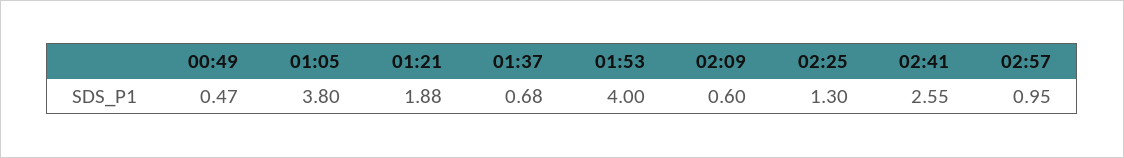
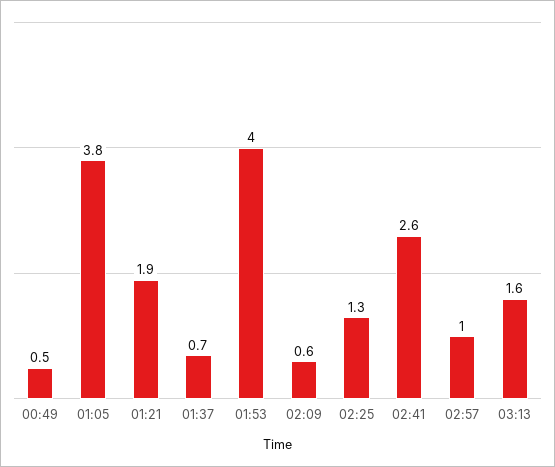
03:13: none -> 1.6

